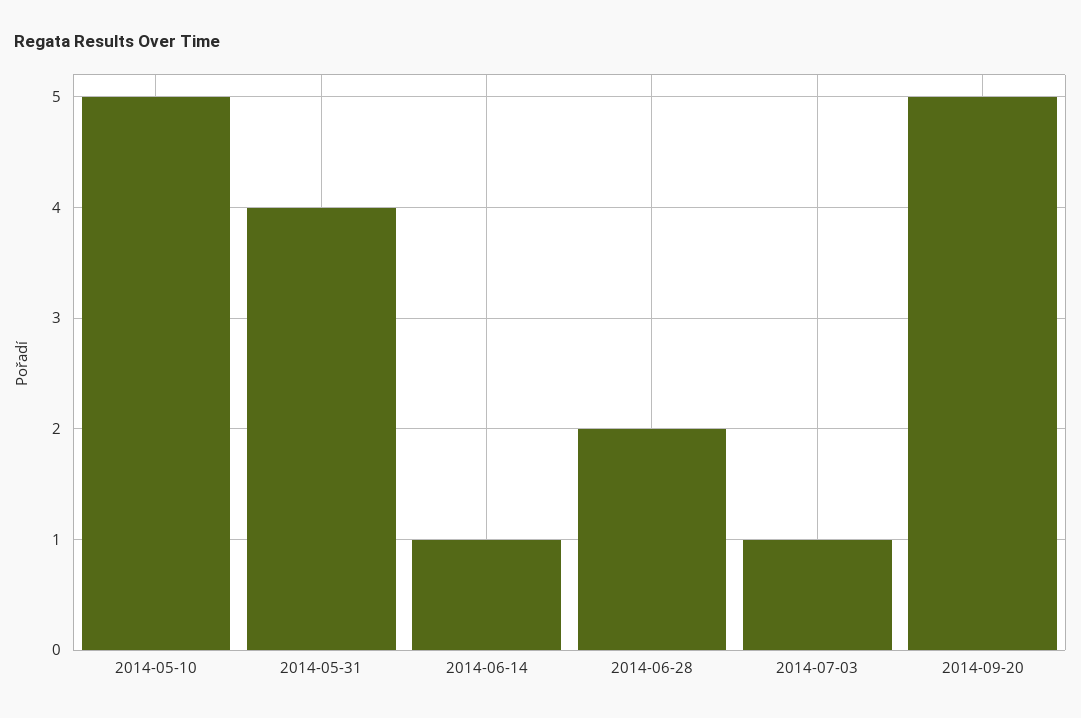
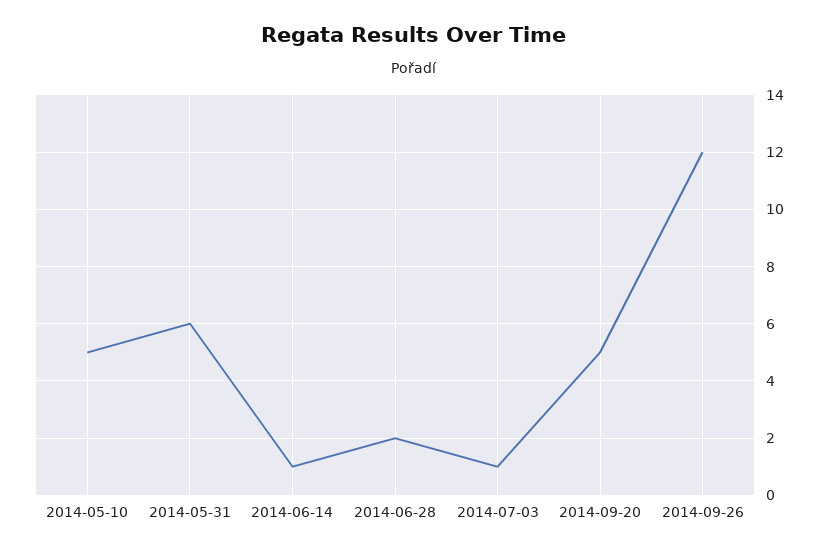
2014-05-31: 4 -> 6
2014-09-26: none -> 12

